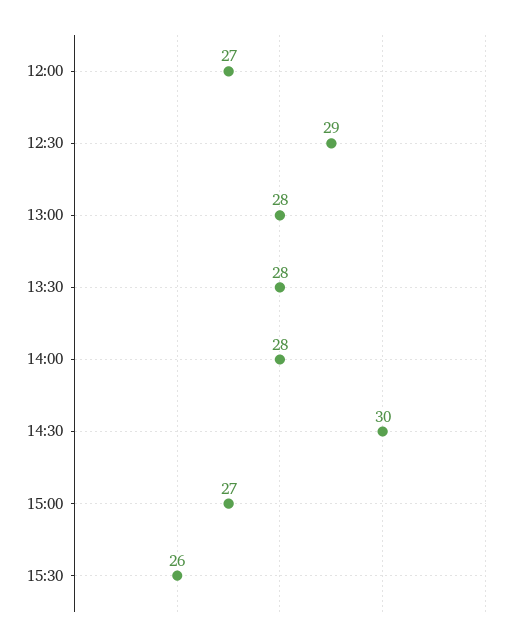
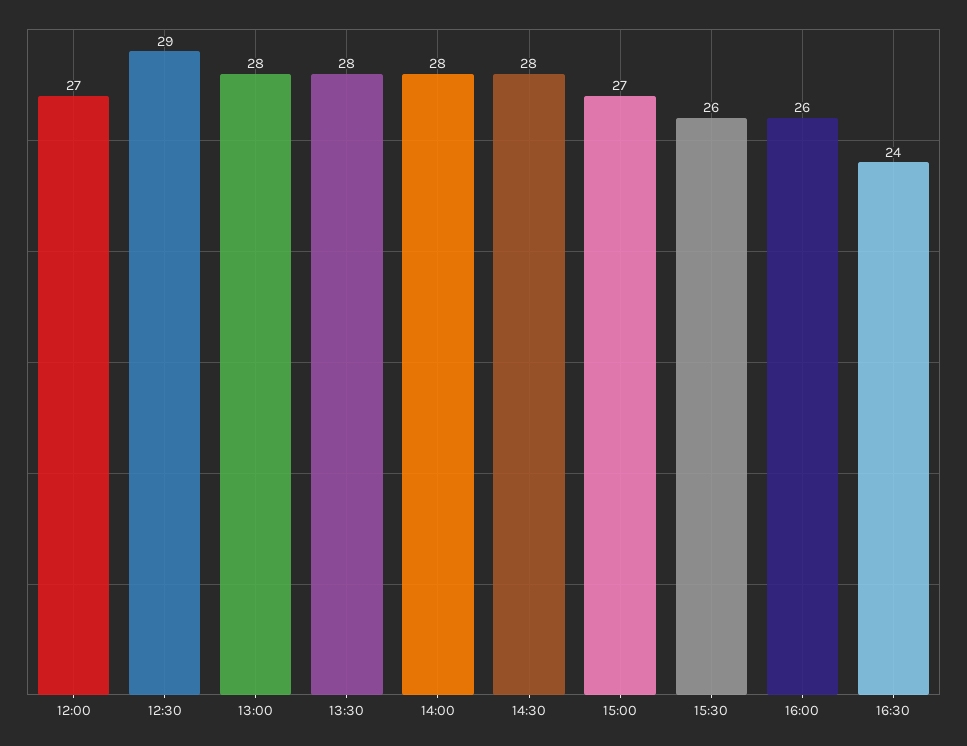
14:30: 30 -> 28
16:00: none -> 26
16:30: none -> 24

